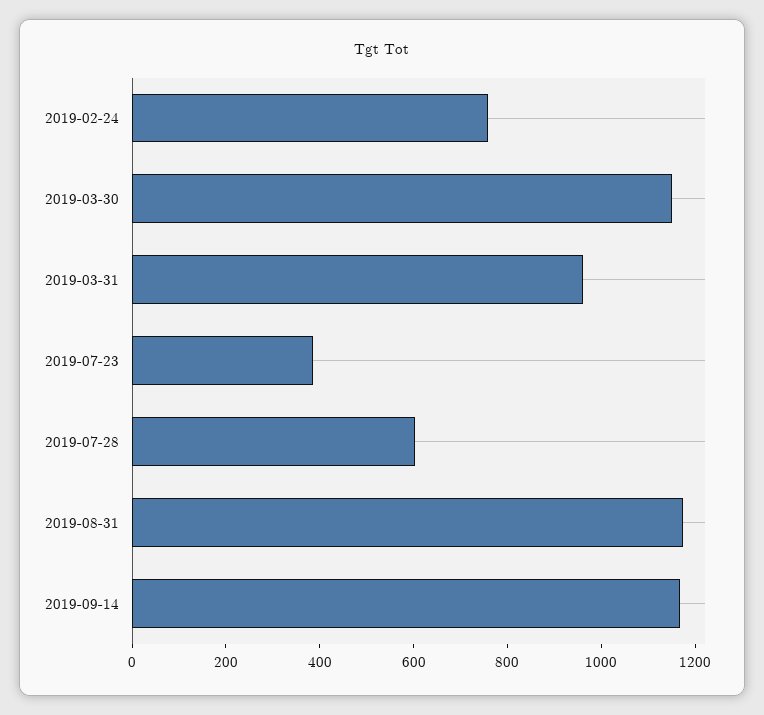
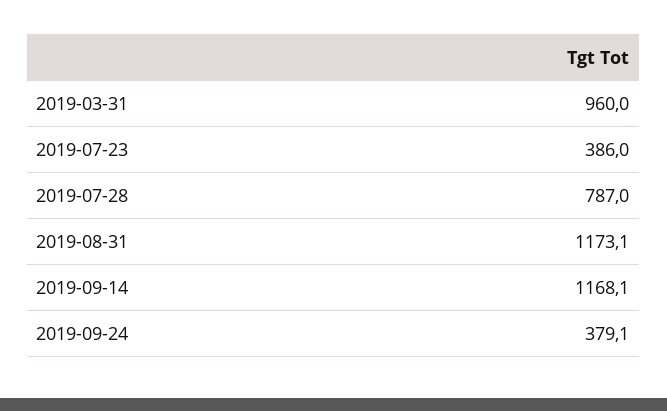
2019-02-24: 750 -> none
2019-03-30: 1150 -> none
2019-07-28: 600 -> 787
2019-09-24: none -> 379.1

